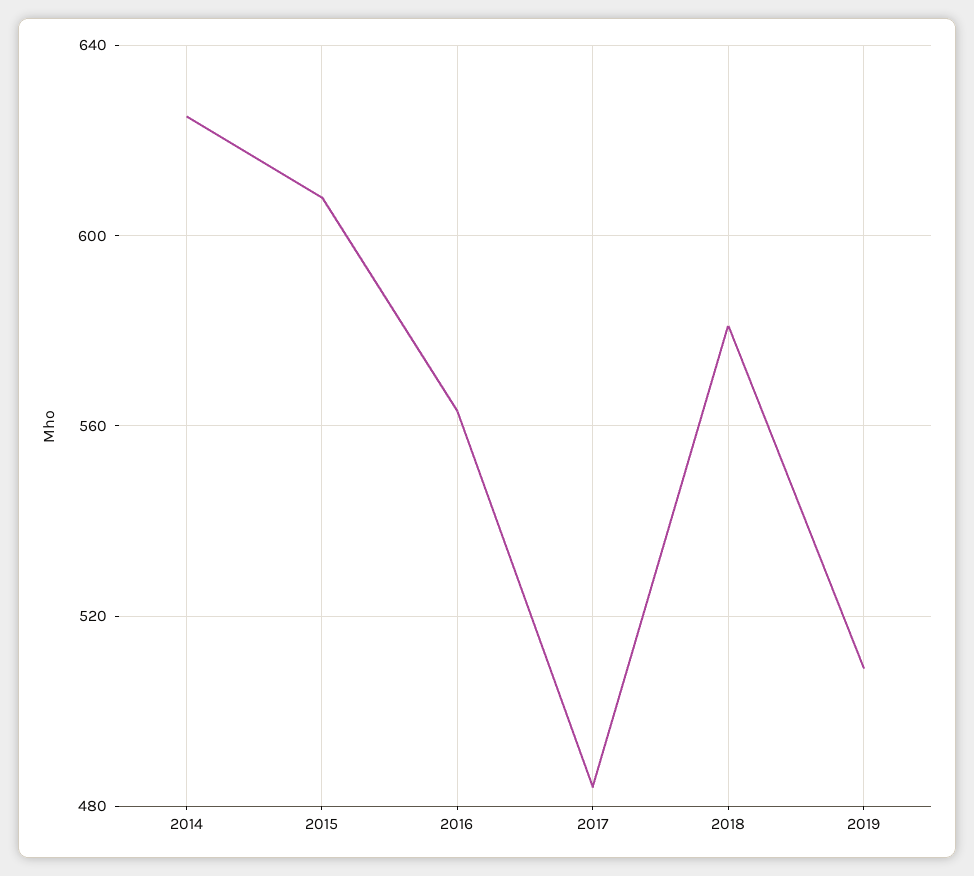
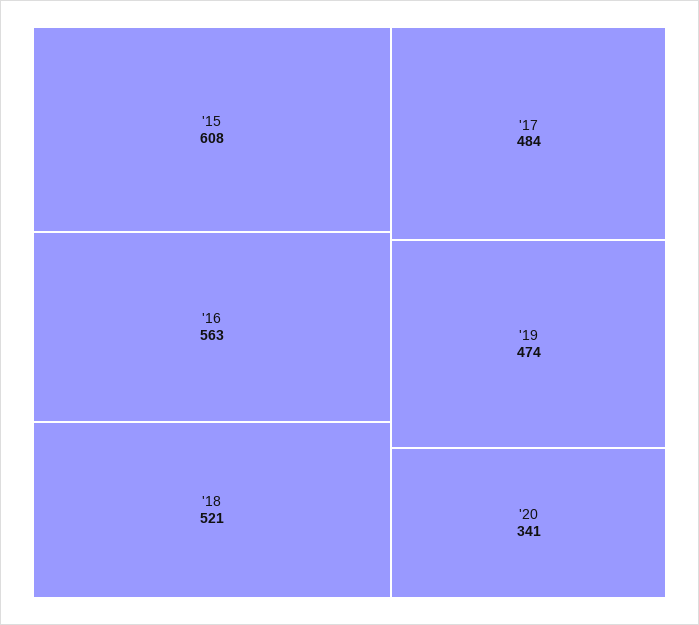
2014: 625 -> none
2018: 580 -> 521
2019: 510 -> 474
'20: none -> 341

